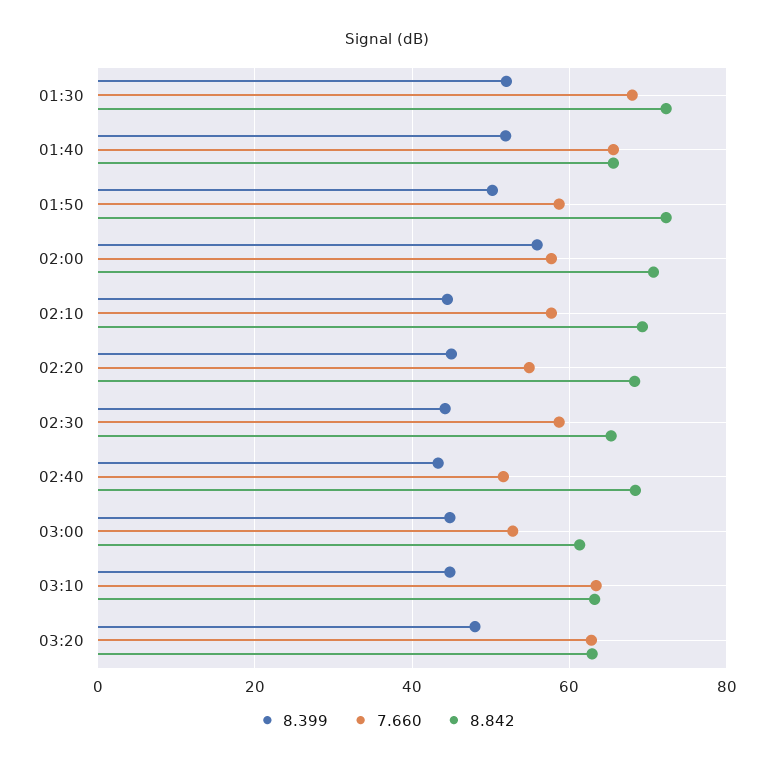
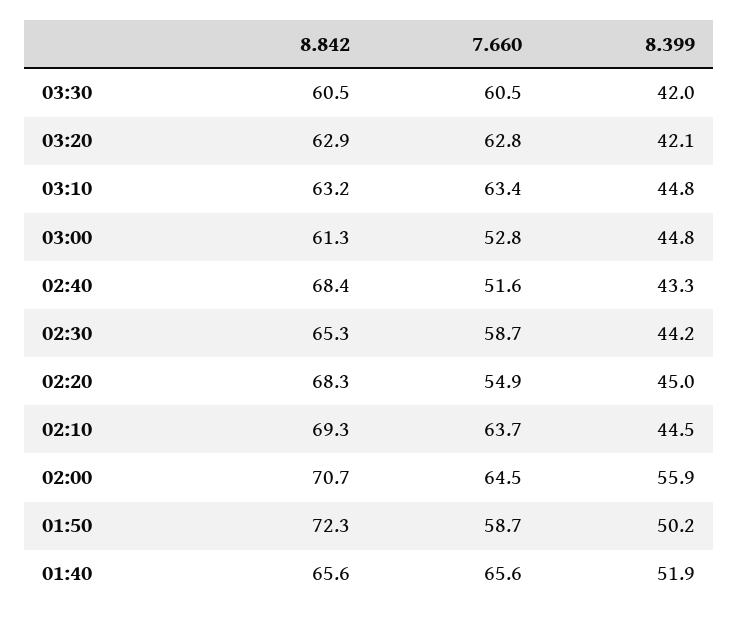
8.399, 01:30: 52 -> none
7.660, 01:30: 68 -> none
8.842, 01:30: 72 -> none
7.660, 02:00: 58 -> 64.5
7.660, 02:10: 58 -> 63.7
8.399, 03:20: 48 -> 42.1
8.842, 03:30: none -> 60.5
7.660, 03:30: none -> 60.5
8.399, 03:30: none -> 42

